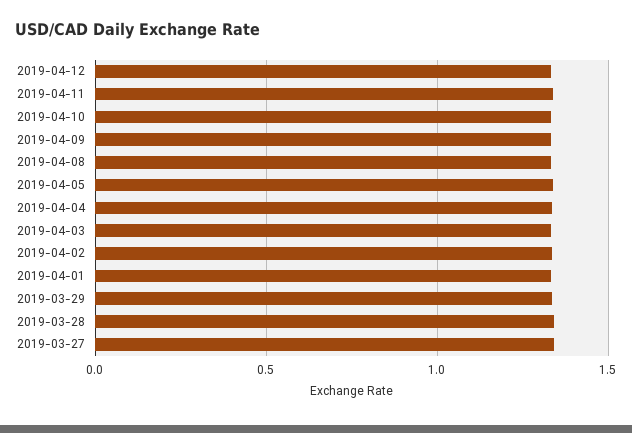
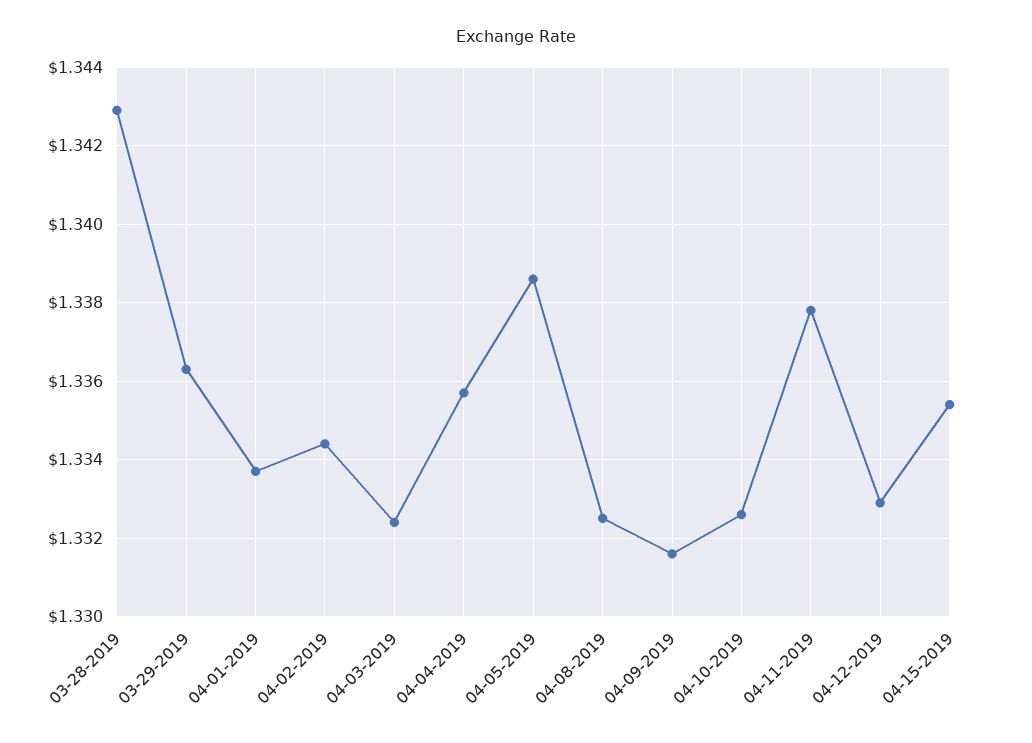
2019-03-27: 1.35 -> none
04-15-2019: none -> 1.3355

